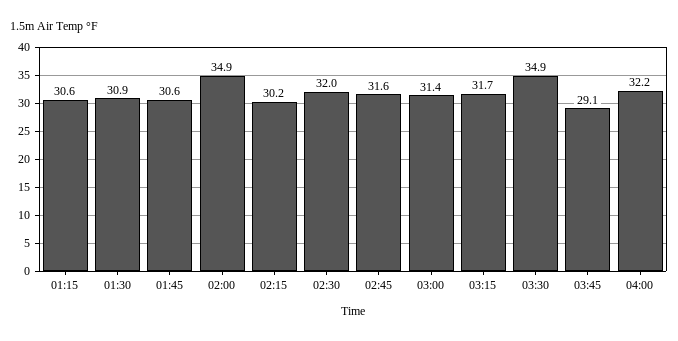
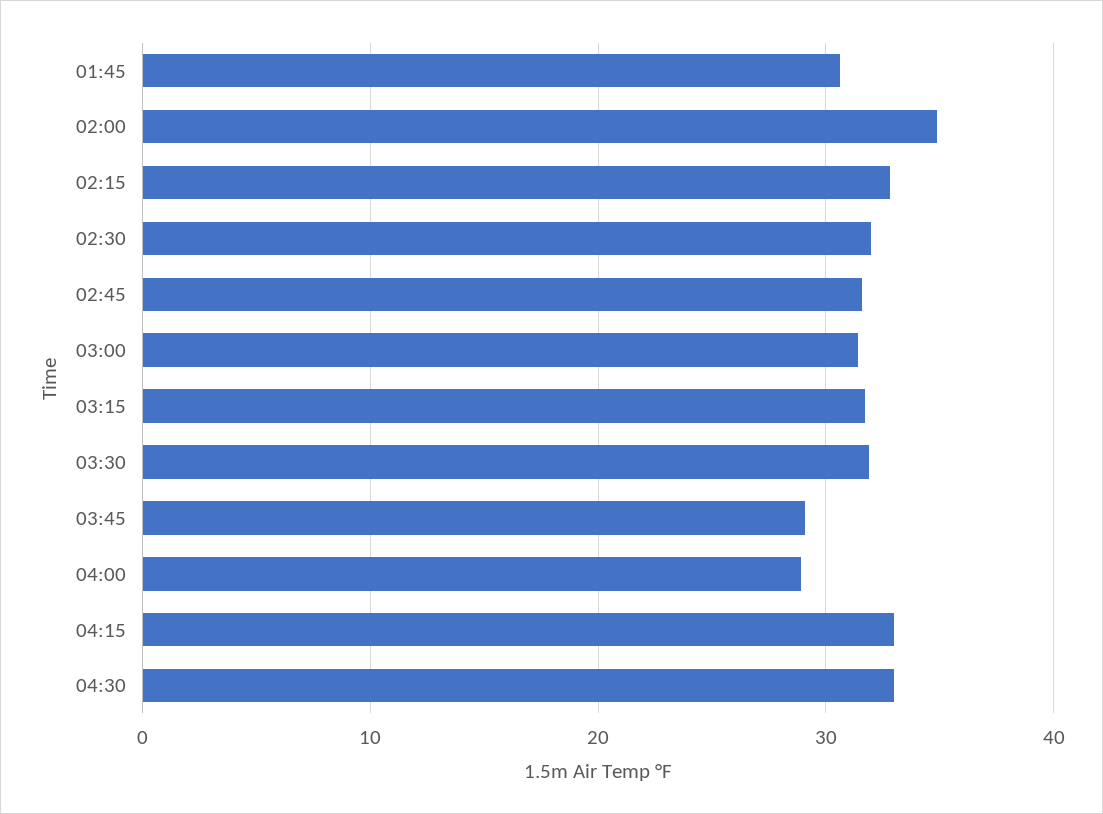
01:15: 30.6 -> none
01:30: 30.9 -> none
02:15: 30.2 -> 33
03:30: 34.9 -> 32
04:00: 32.2 -> 29
04:15: none -> 33
04:30: none -> 33

